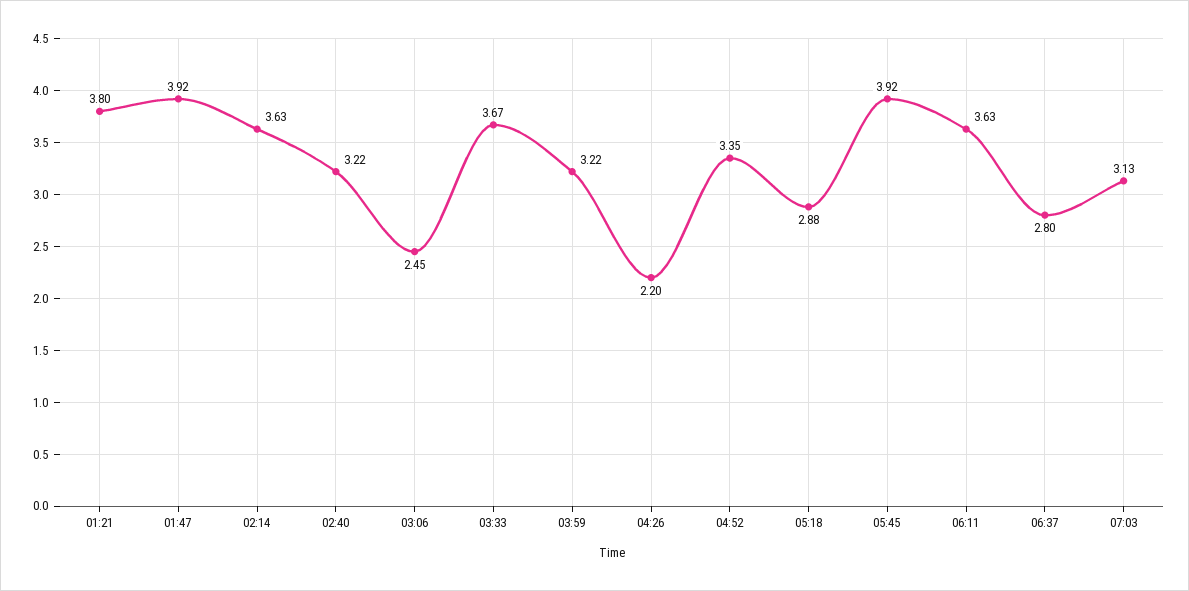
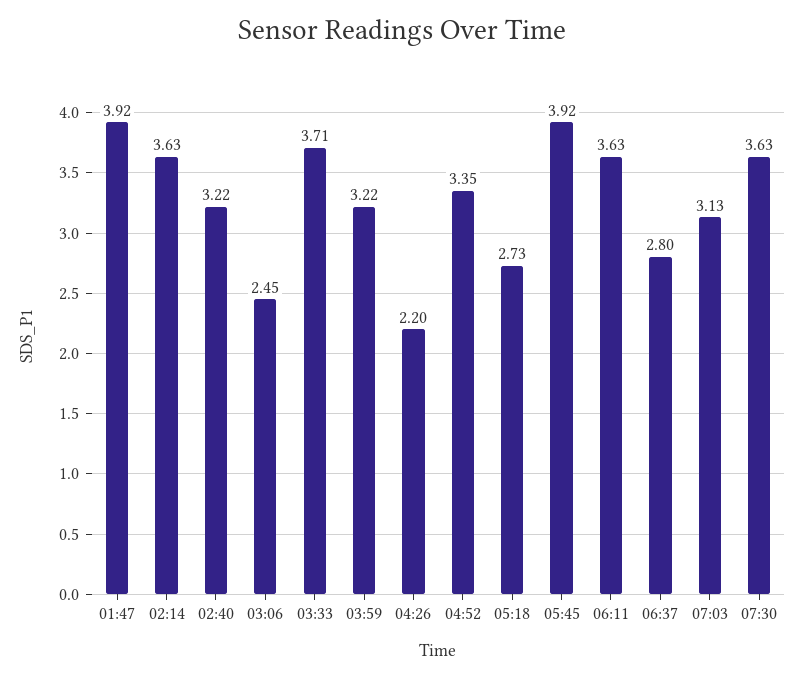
01:21: 3.8 -> none
03:33: 3.67 -> 3.71
05:18: 2.88 -> 2.73
07:30: none -> 3.63

